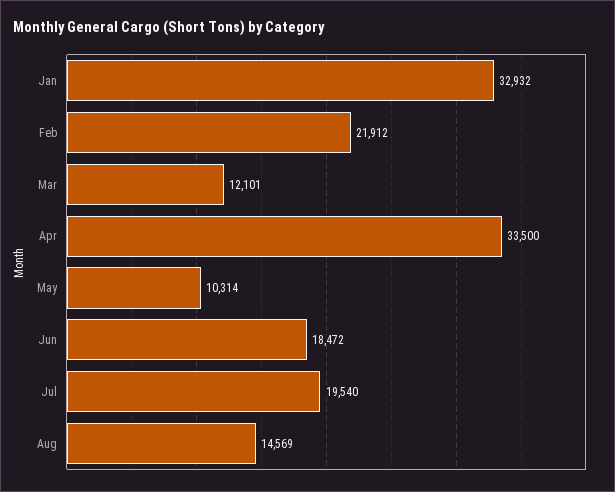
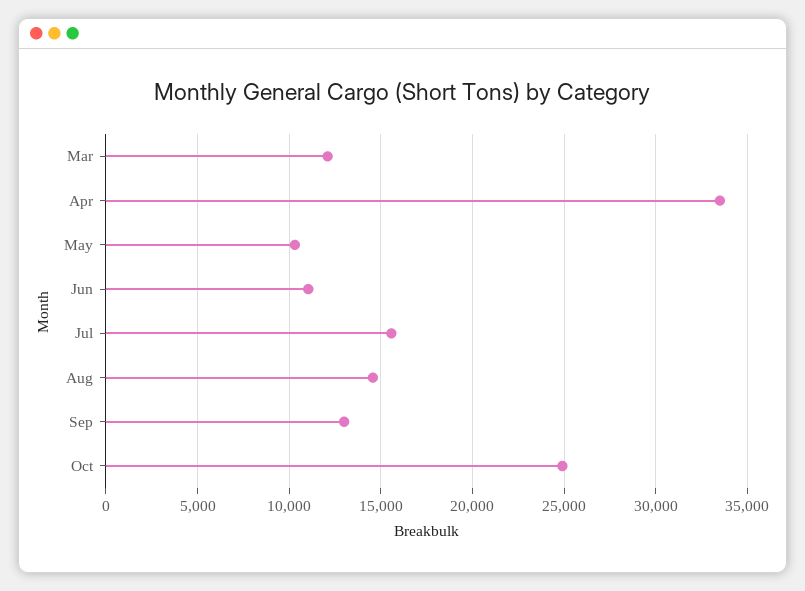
Jan: 32932 -> none
Feb: 21912 -> none
Jun: 18472 -> 11000
Jul: 19540 -> 15500
Sep: none -> 13000
Oct: none -> 25000

